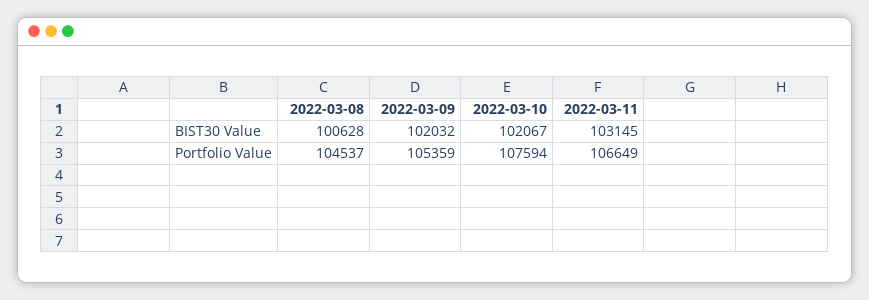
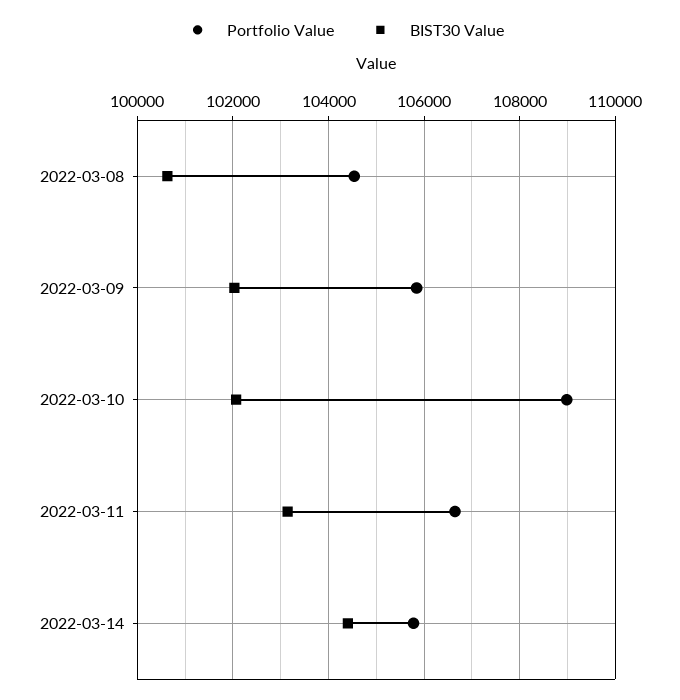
Portfolio Value, 2022-03-09: 105359 -> 105800
Portfolio Value, 2022-03-10: 107594 -> 109000
Portfolio Value, 2022-03-14: none -> 105800
BIST30 Value, 2022-03-14: none -> 104400

